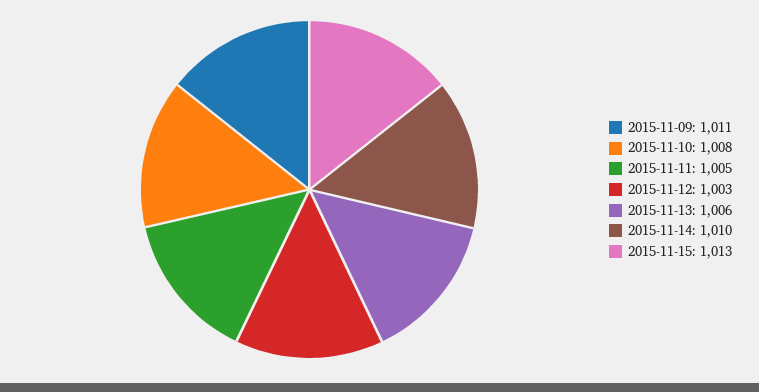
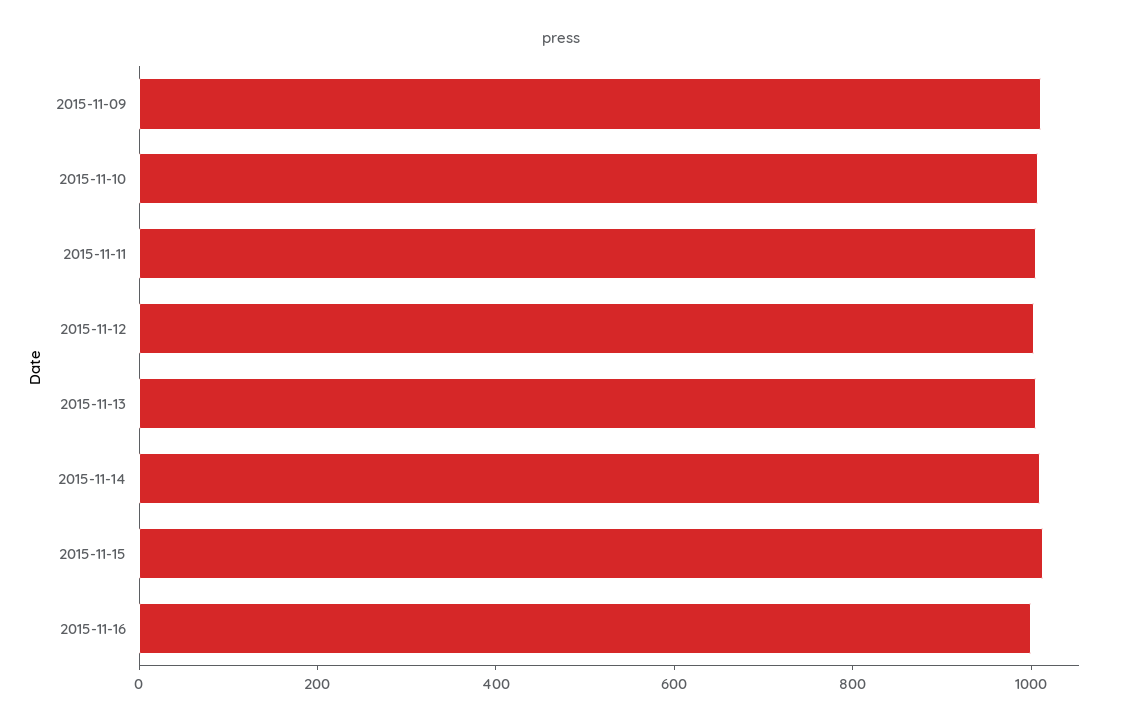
2015-11-16: none -> 1000

